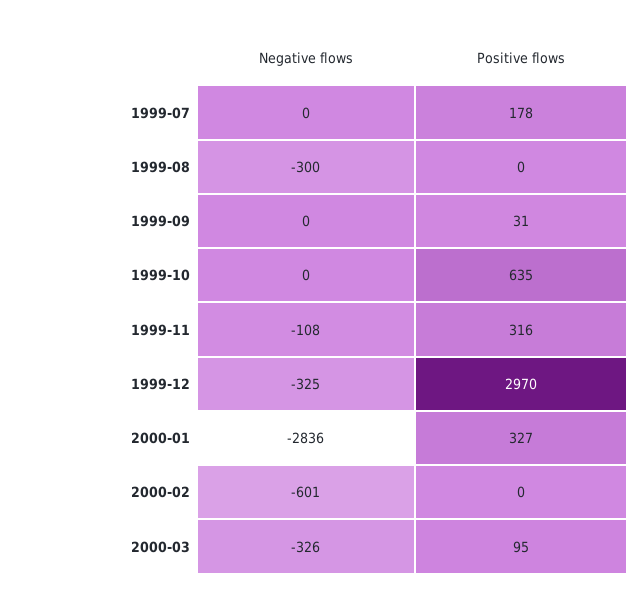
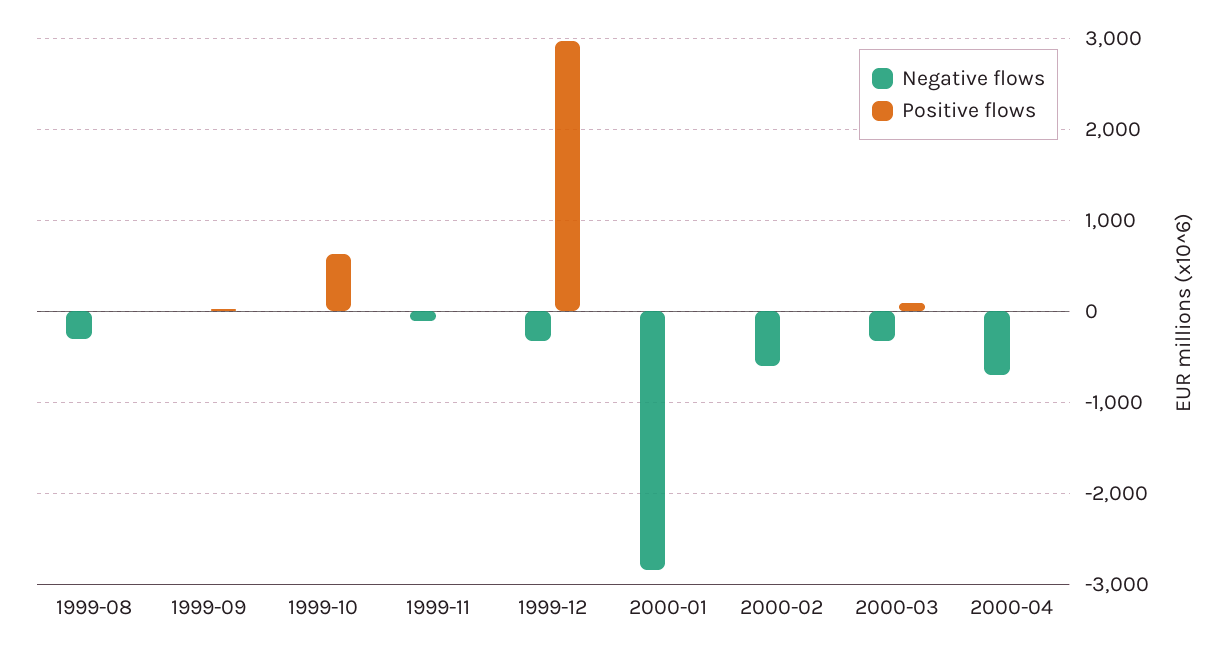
Negative flows, 1999-07: 0 -> none
Positive flows, 1999-07: 178 -> none
Positive flows, 1999-11: 316 -> 0
Positive flows, 2000-01: 327 -> 0
Negative flows, 2000-04: none -> -700
Positive flows, 2000-04: none -> 0

